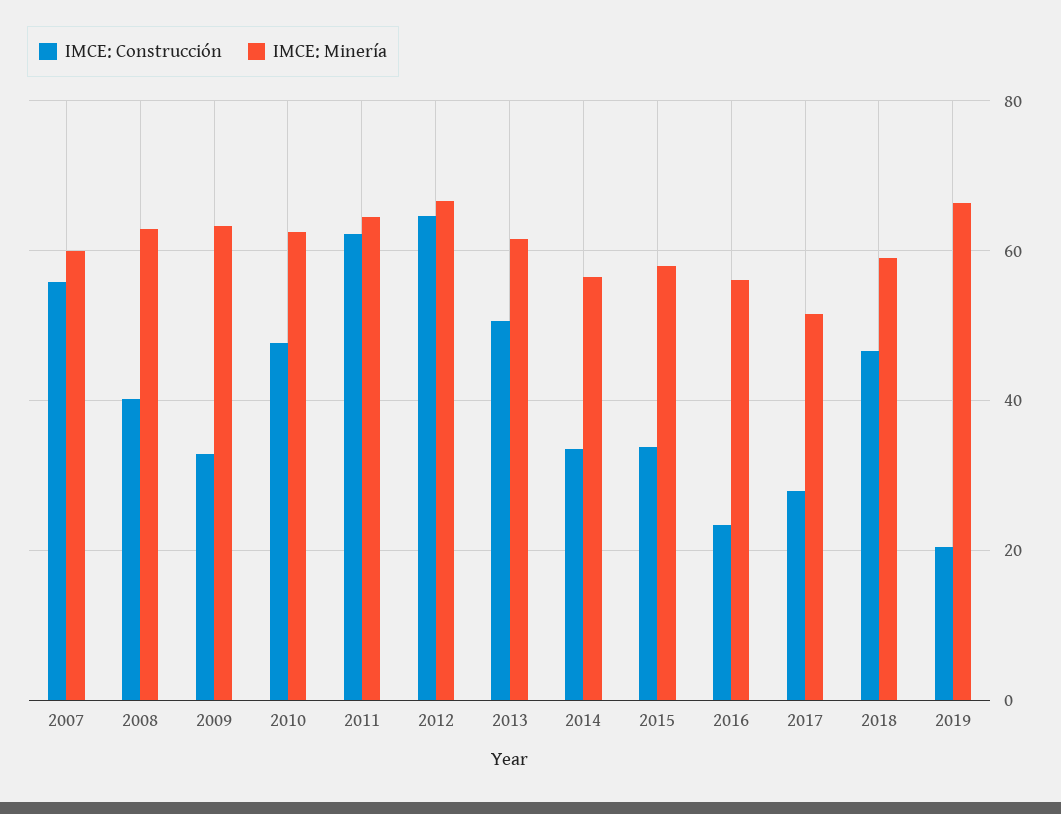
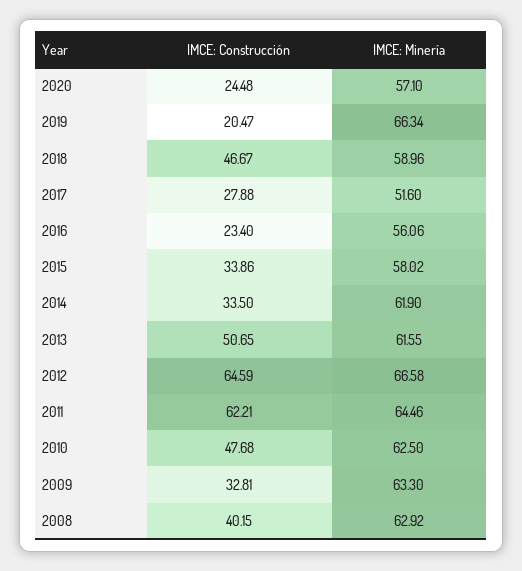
IMCE: Construcción, 2007: 56 -> none
IMCE: Minería, 2007: 60 -> none
IMCE: Minería, 2014: 56 -> 61.9
IMCE: Construcción, 2020: none -> 24.48
IMCE: Minería, 2020: none -> 57.1

